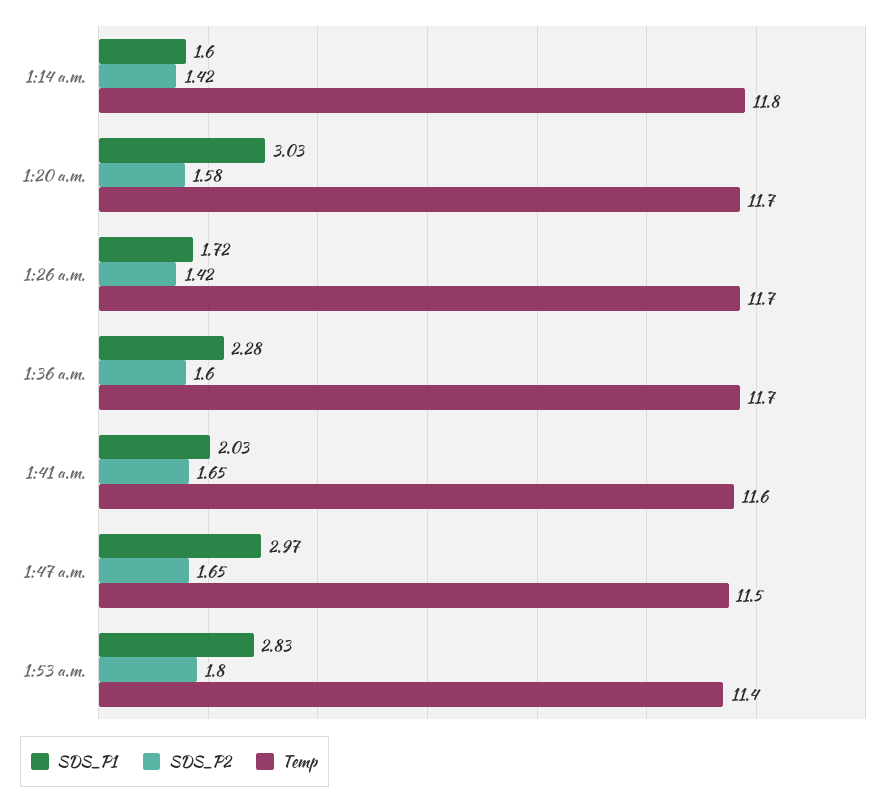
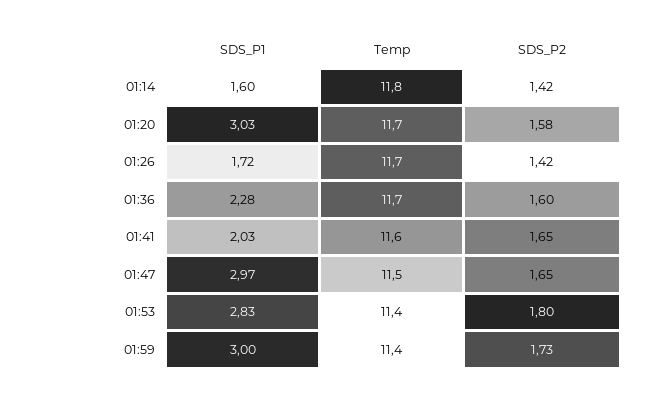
SDS_P1, 01:59: none -> 3
Temp, 01:59: none -> 11.4
SDS_P2, 01:59: none -> 1.73

